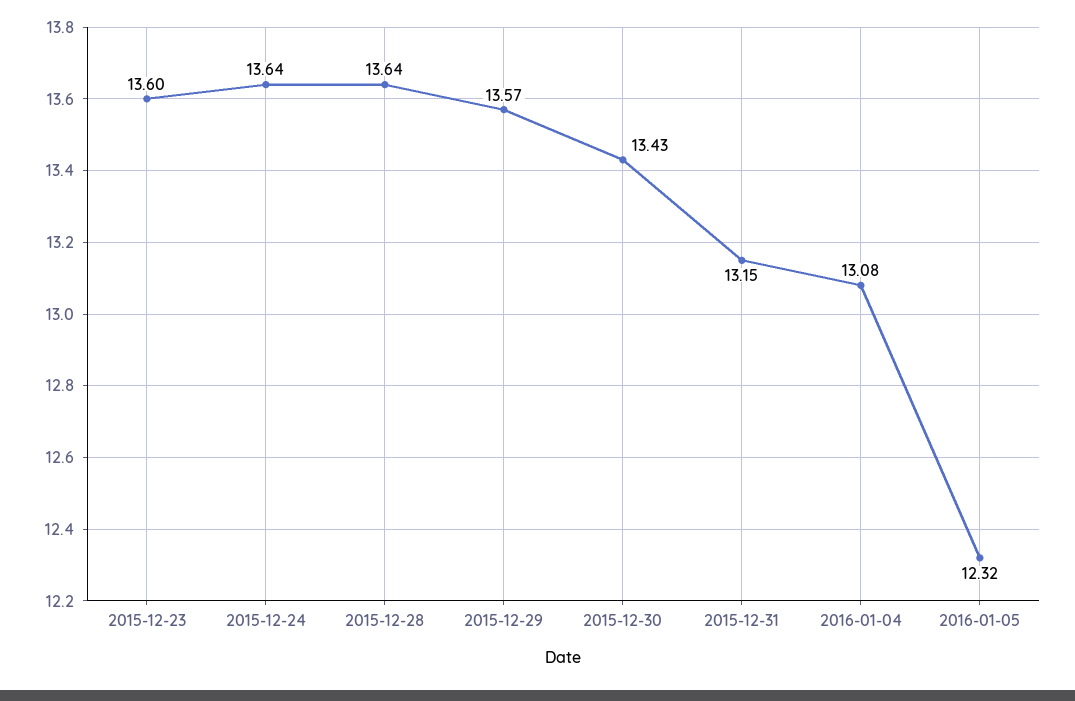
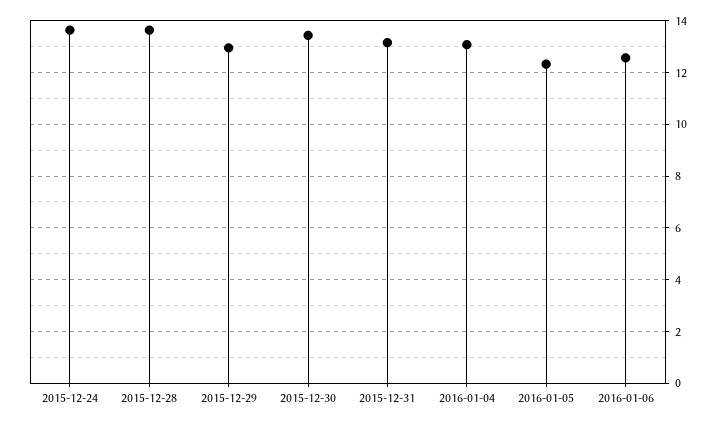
2015-12-23: 13.6 -> none
2015-12-29: 13.57 -> 13
2016-01-06: none -> 12.5

